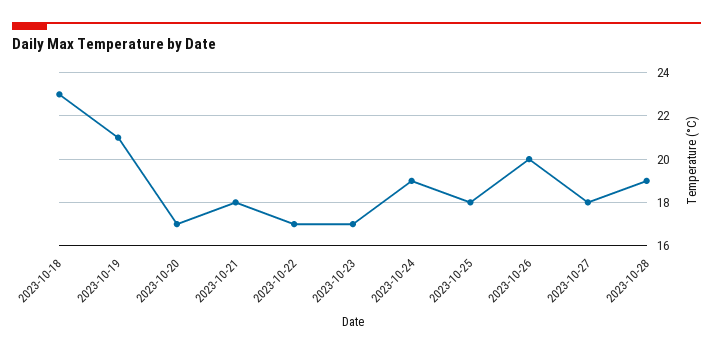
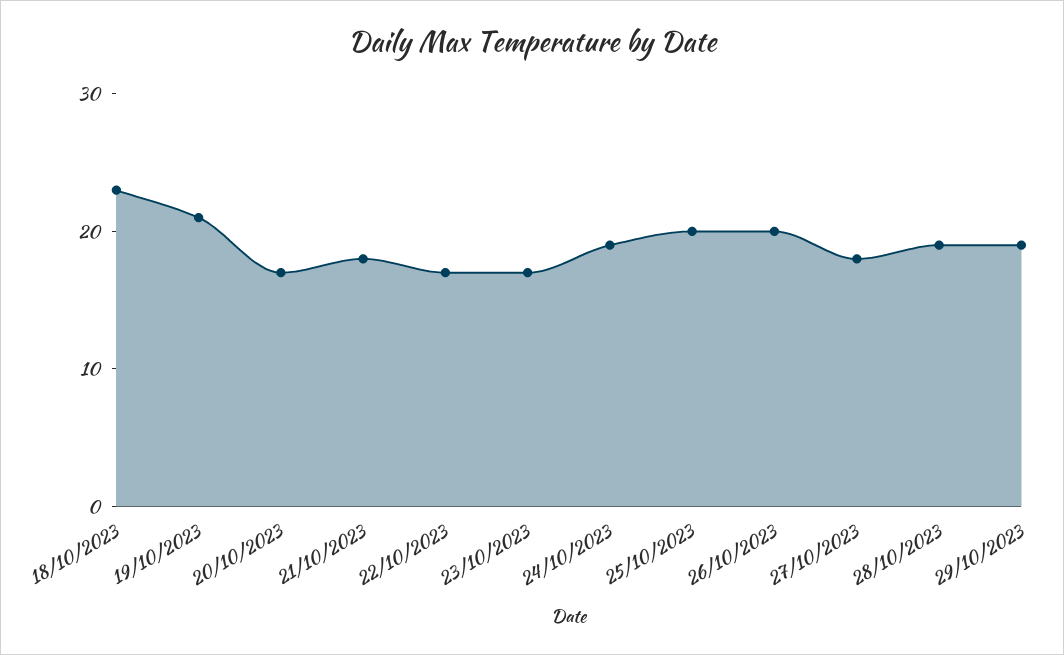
2023-10-25: 18 -> 20
29/10/2023: none -> 19

